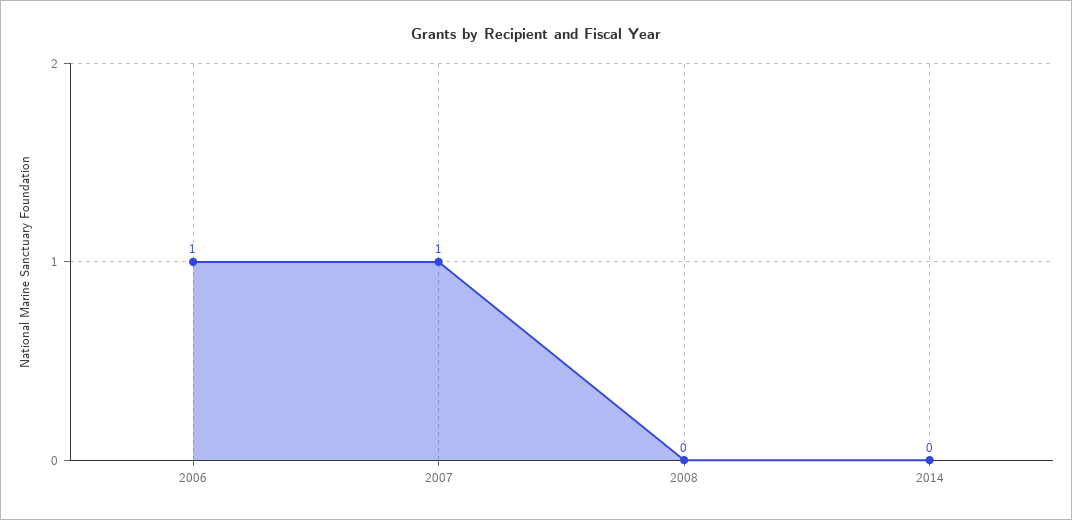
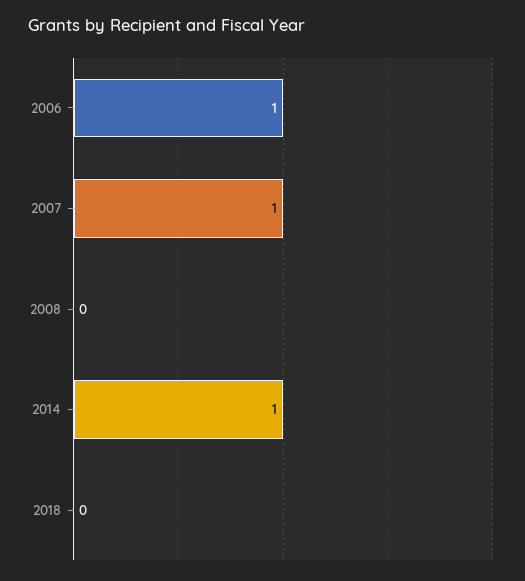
2014: 0 -> 1
2018: none -> 0

